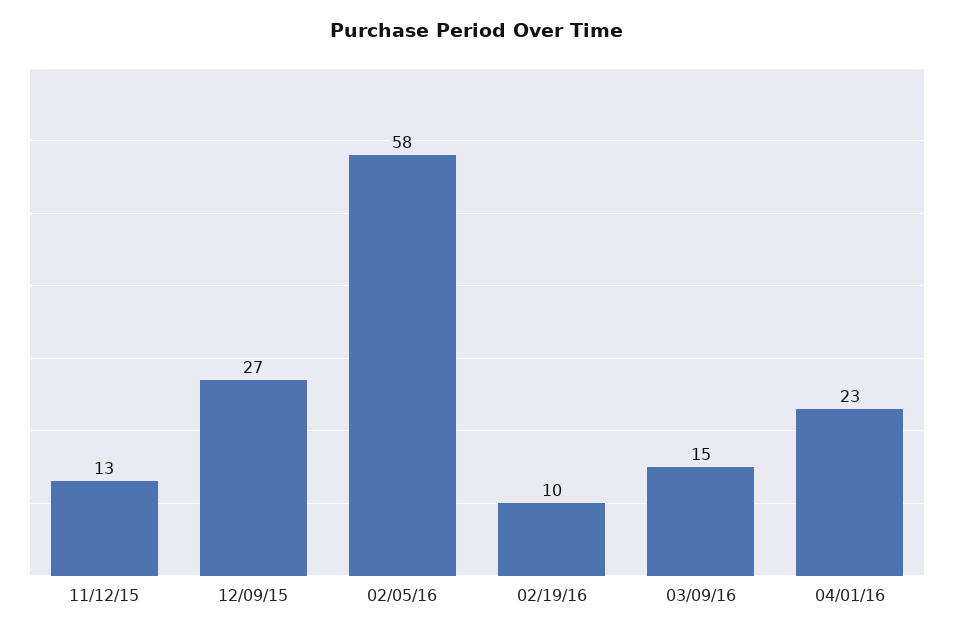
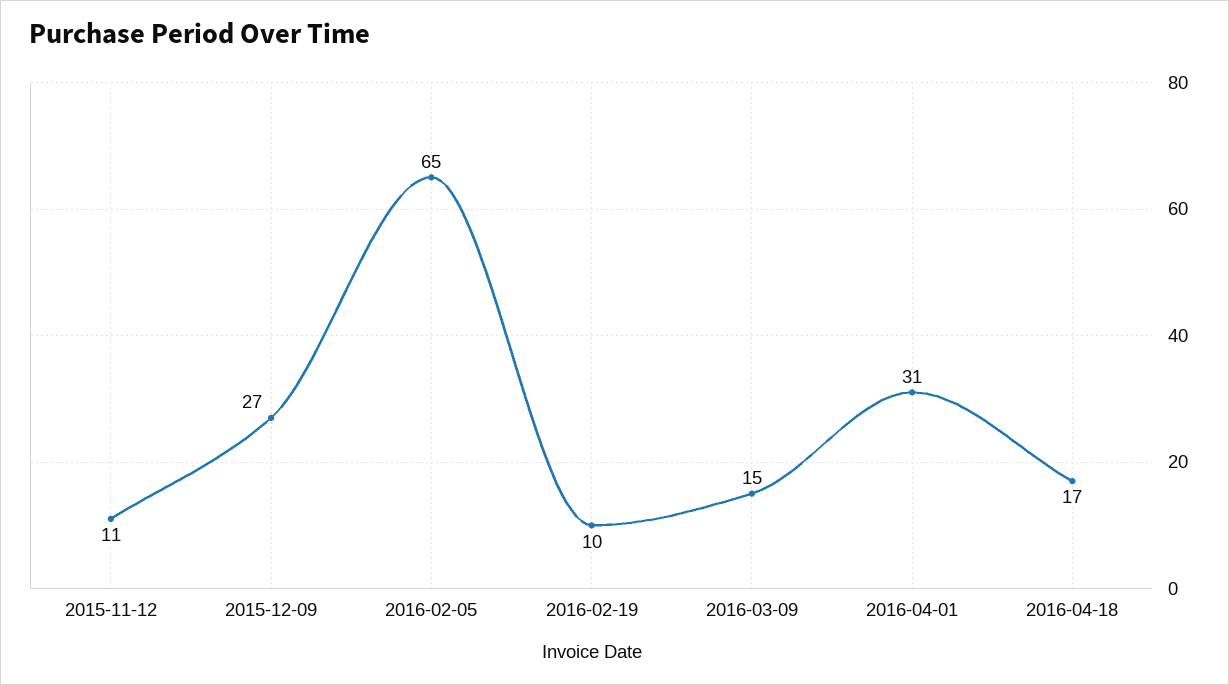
11/12/15: 13 -> 11
02/05/16: 58 -> 65
04/01/16: 23 -> 31
2016-04-18: none -> 17

